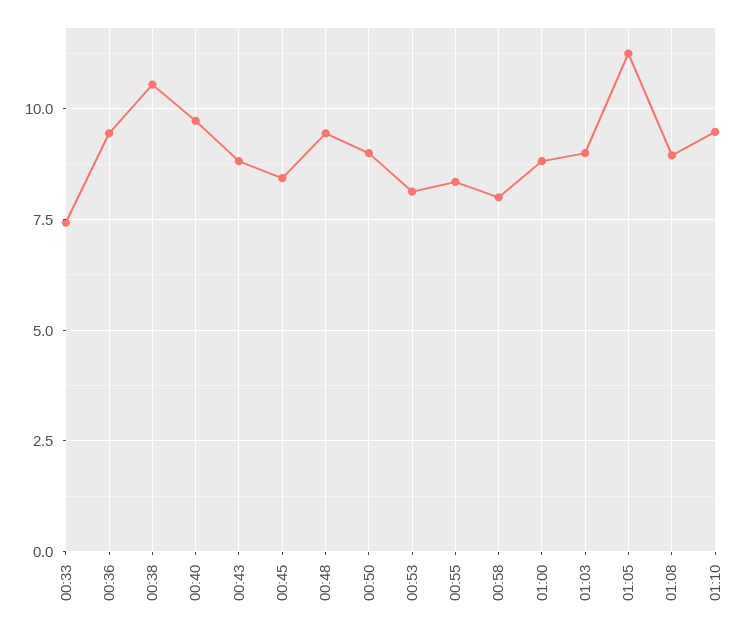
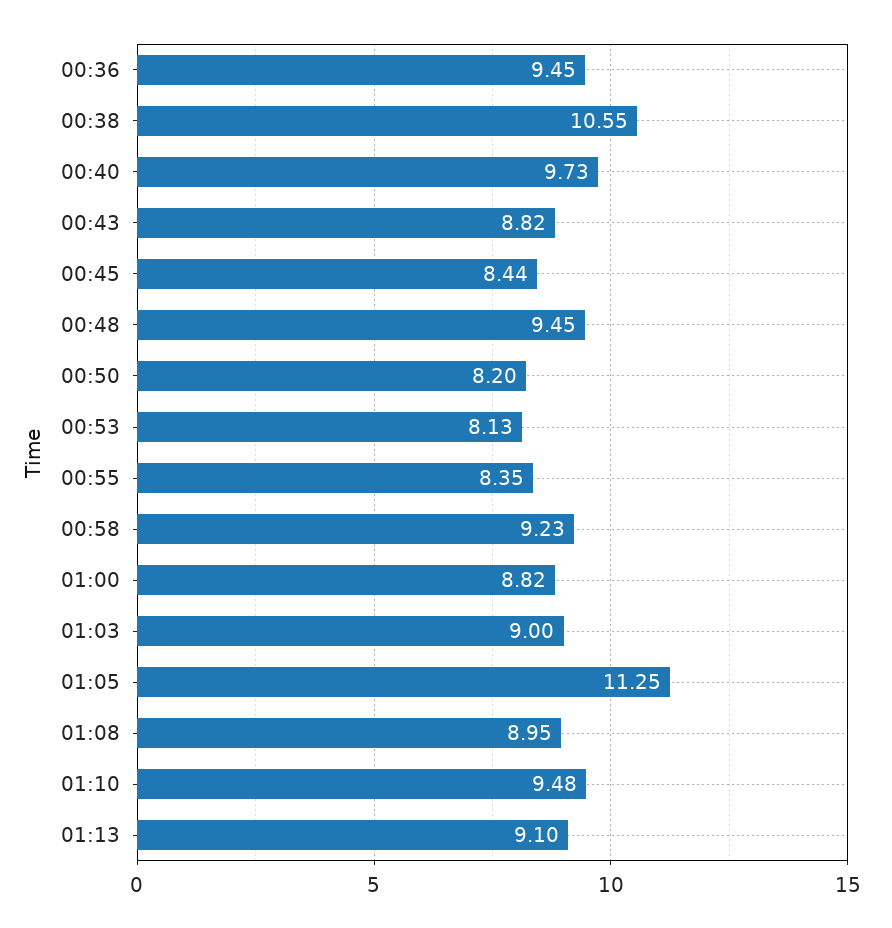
00:33: 7.5 -> none
00:50: 9 -> 8.2
00:58: 8 -> 9.23
01:13: none -> 9.1

